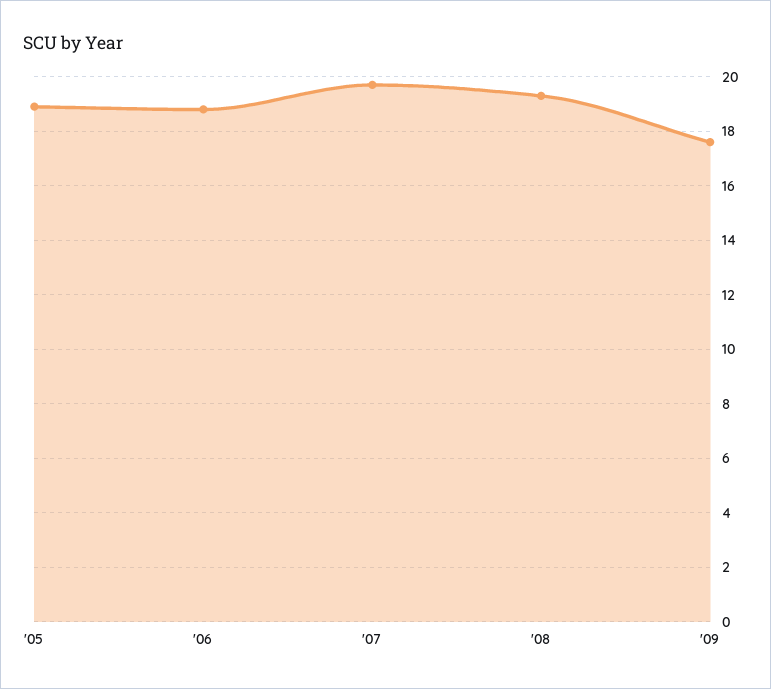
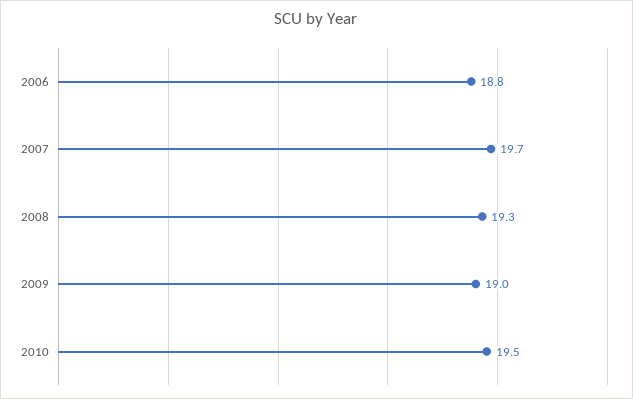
'05: 19 -> none
'09: 17.5 -> 19
2010: none -> 19.5

